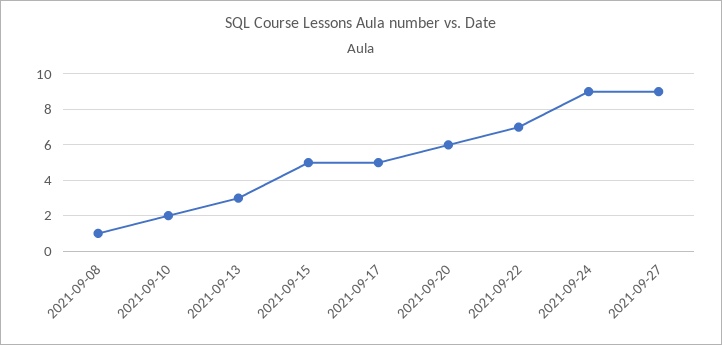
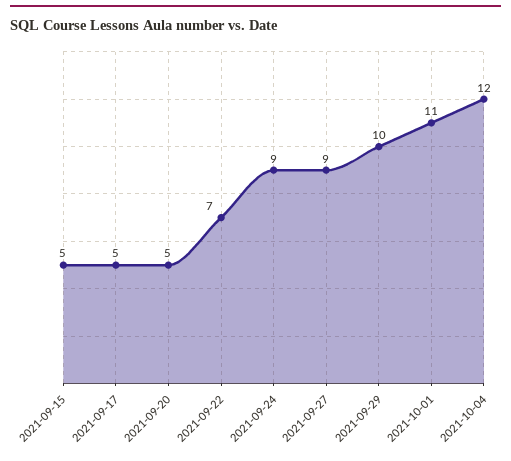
2021-09-08: 1 -> none
2021-09-10: 2 -> none
2021-09-13: 3 -> none
2021-09-20: 6 -> 5
2021-09-29: none -> 10
2021-10-01: none -> 11
2021-10-04: none -> 12

